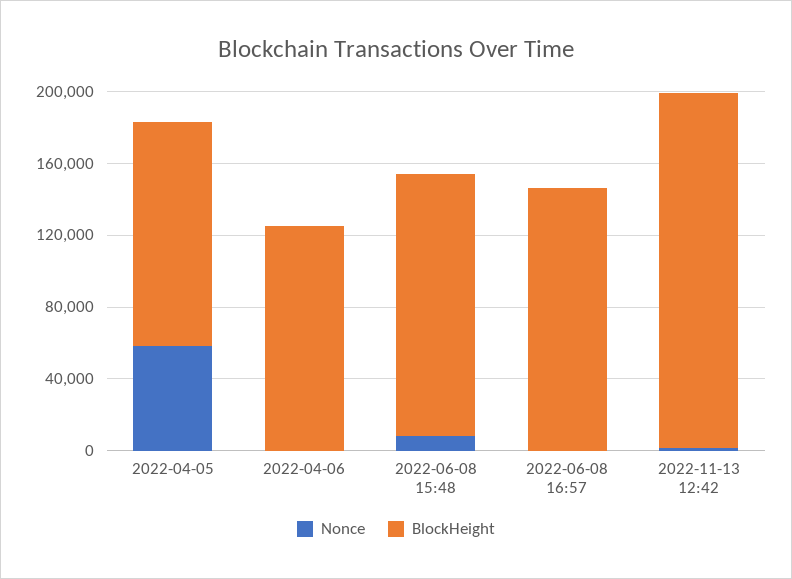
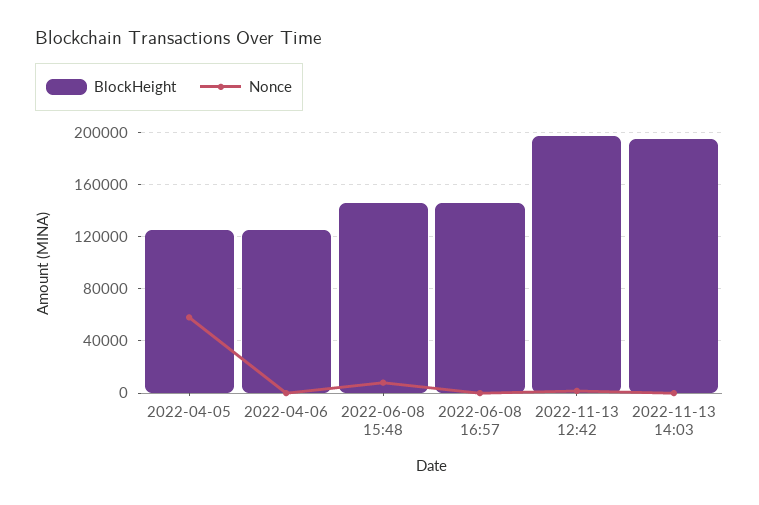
BlockHeight, 2022-11-13 14:03: none -> 195000
Nonce, 2022-11-13 14:03: none -> 0

